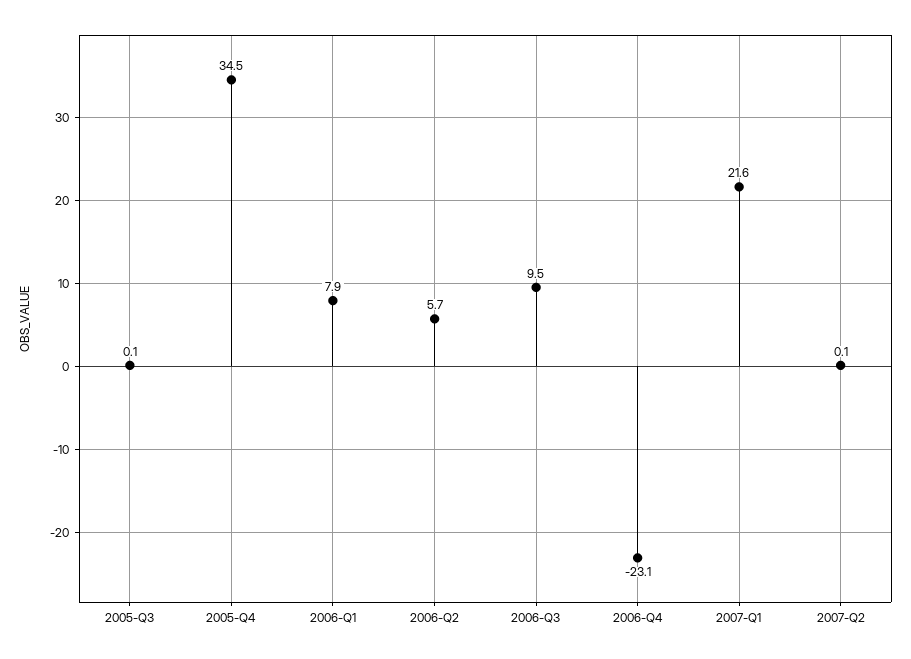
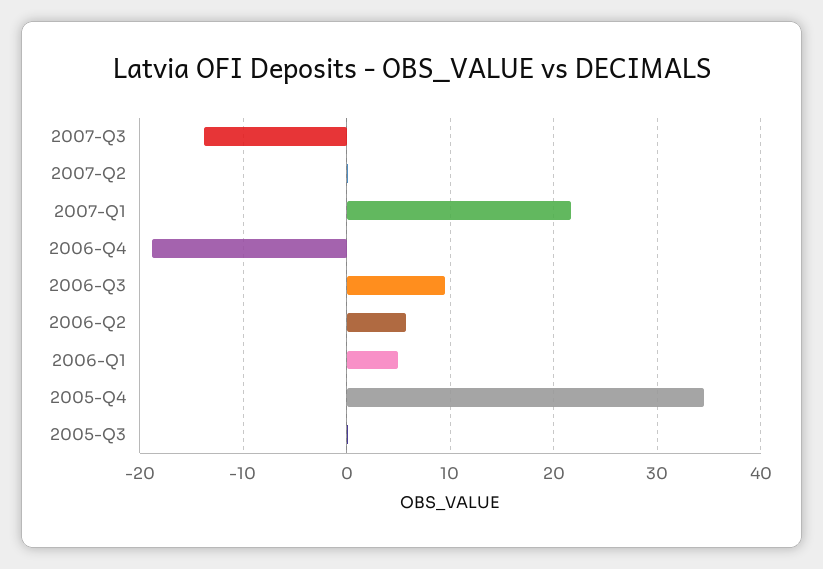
2006-Q1: 7.9 -> 5
2006-Q4: -23.1 -> -19
2007-Q3: none -> -14

